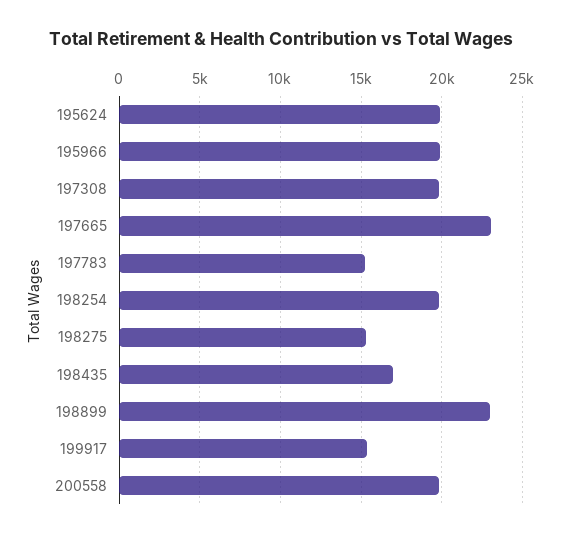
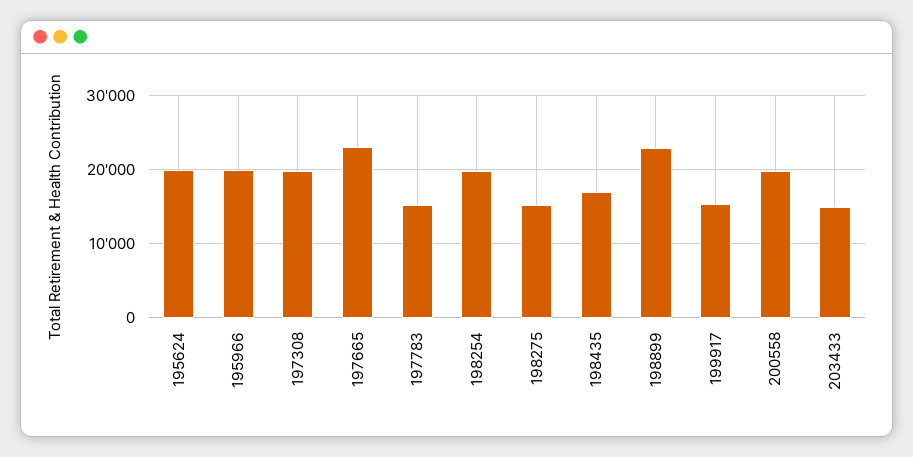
203433: none -> 15000

